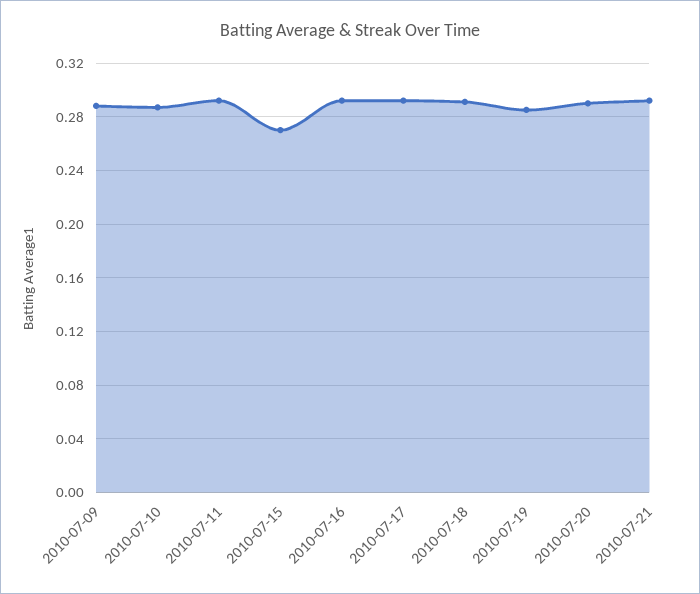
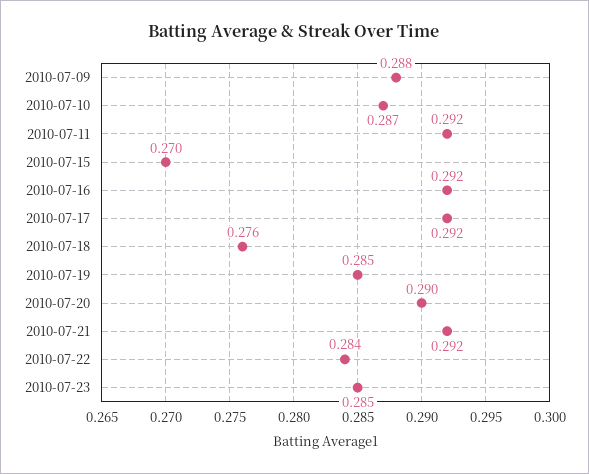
2010-07-18: 0.29 -> 0.276
2010-07-22: none -> 0.284
2010-07-23: none -> 0.285

